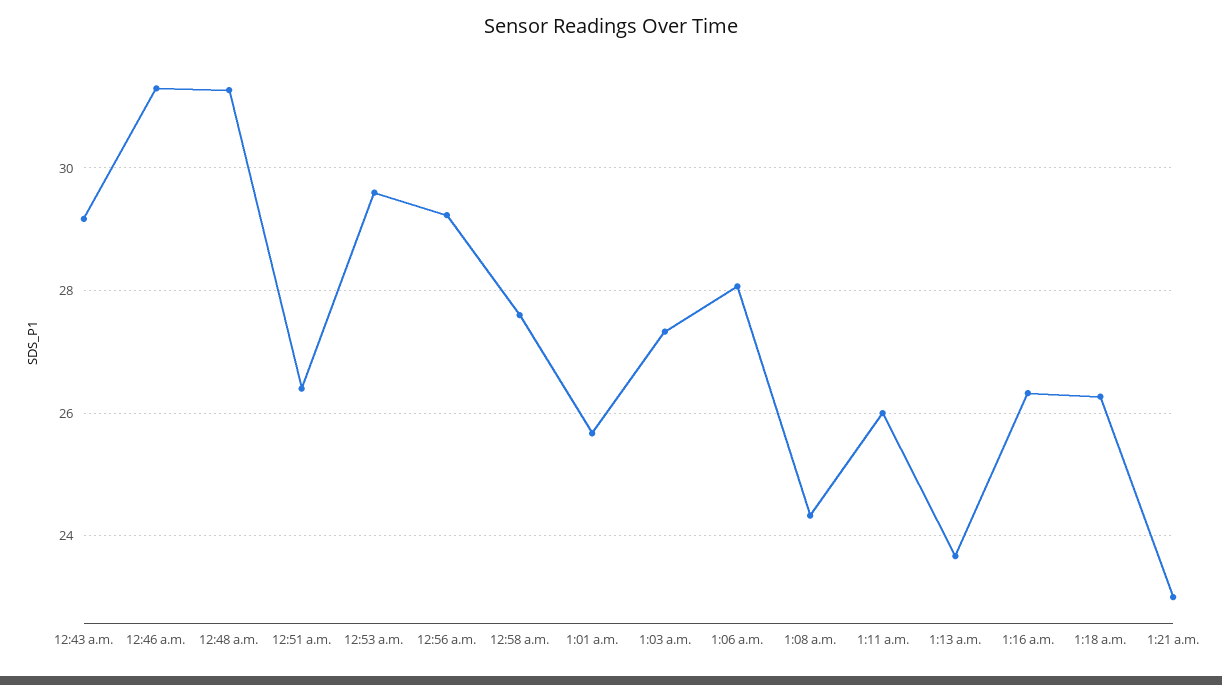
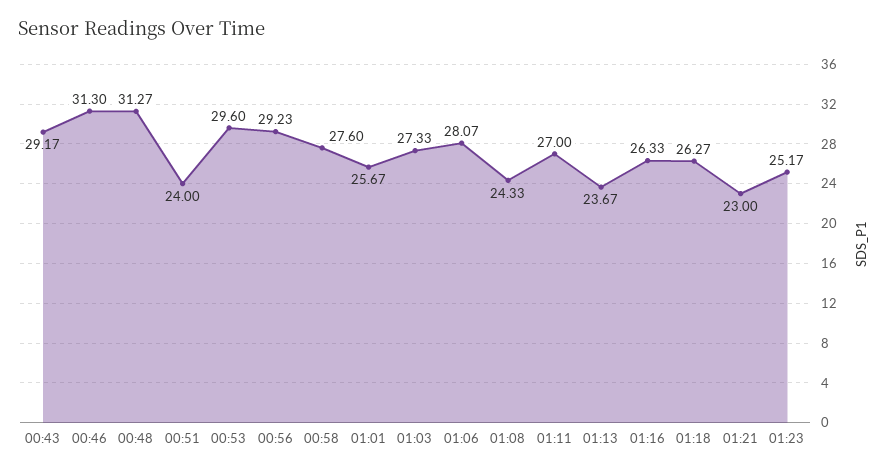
12:51 a.m.: 26.4 -> 24
1:11 a.m.: 26 -> 27
01:23: none -> 25.17

